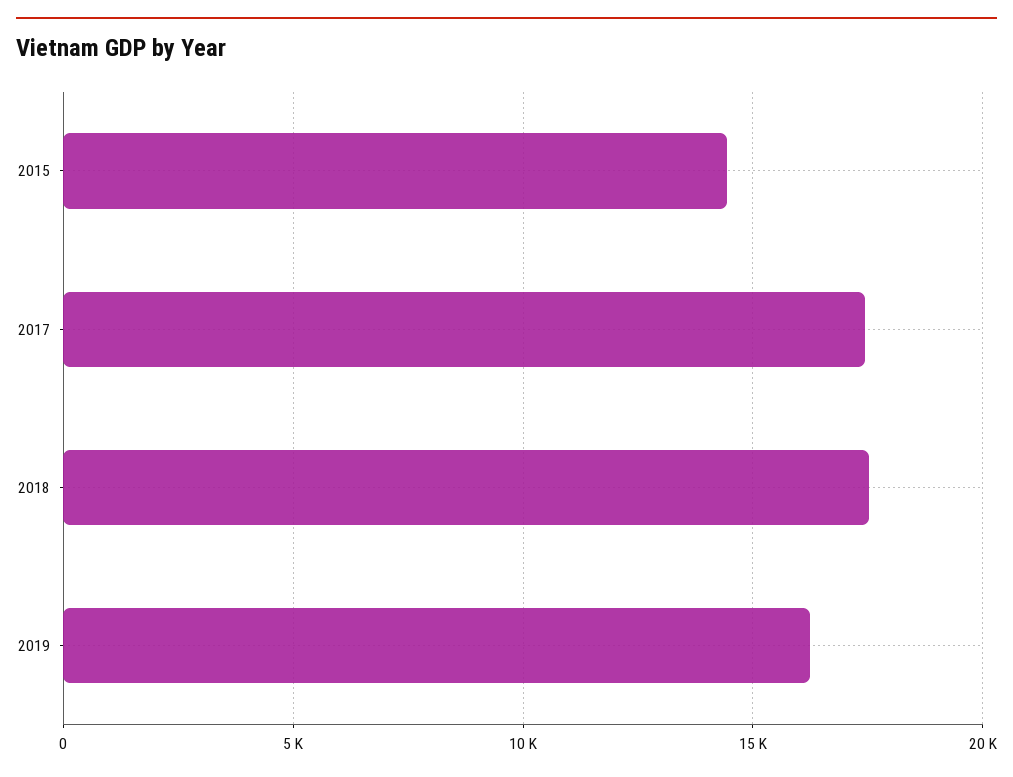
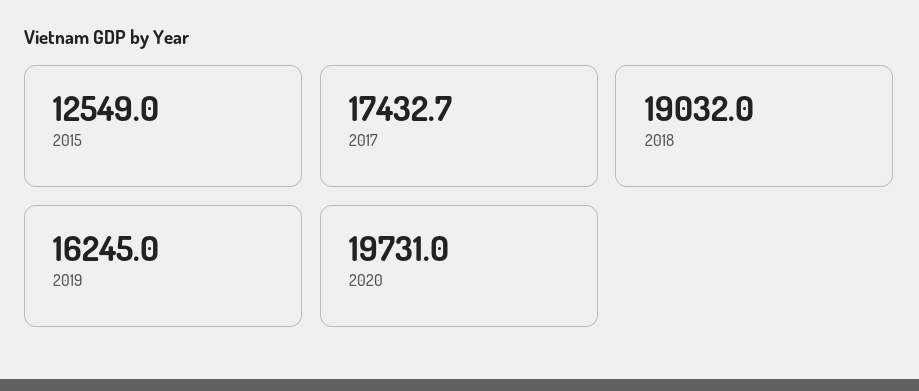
2015: 14500 -> 12549
2018: 17500 -> 19032
2020: none -> 19731

